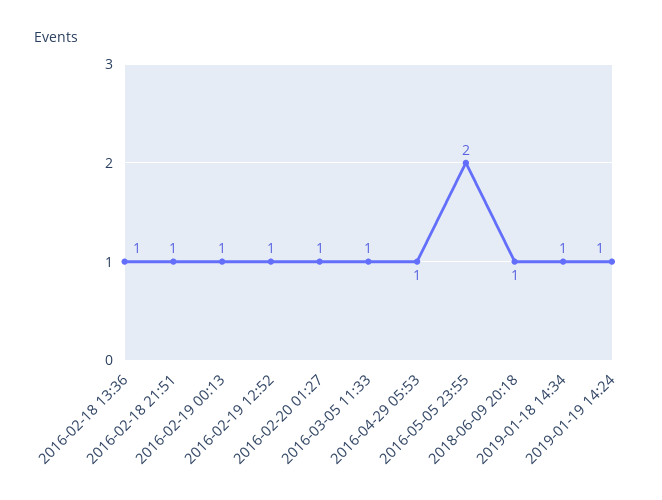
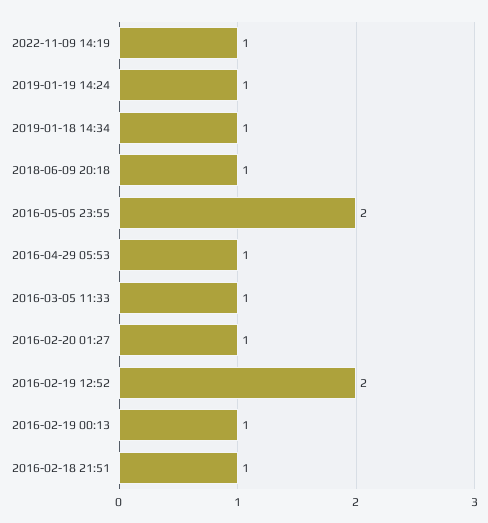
2016-02-18 13:36: 1 -> none
2016-02-19 12:52: 1 -> 2
2022-11-09 14:19: none -> 1

